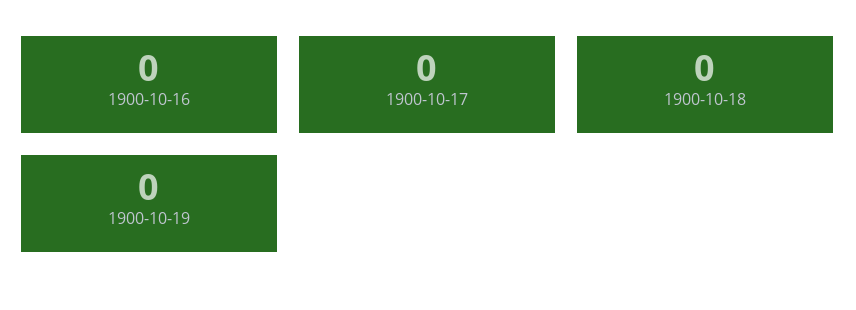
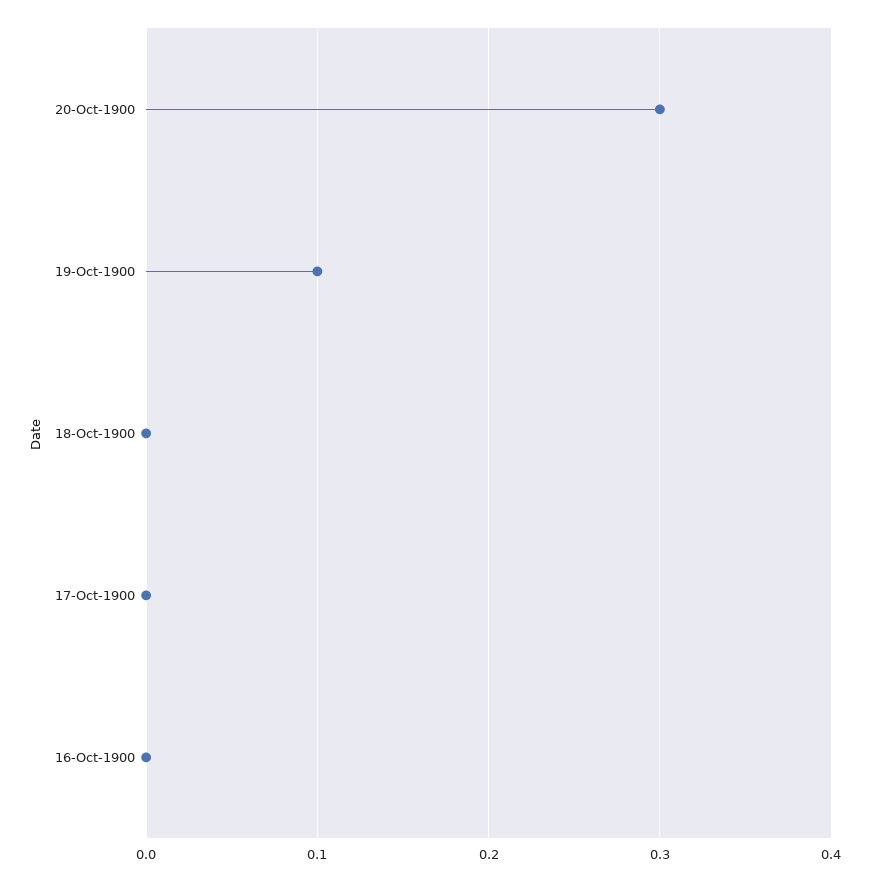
1900-10-19: 0 -> 0.1
20-Oct-1900: none -> 0.3

